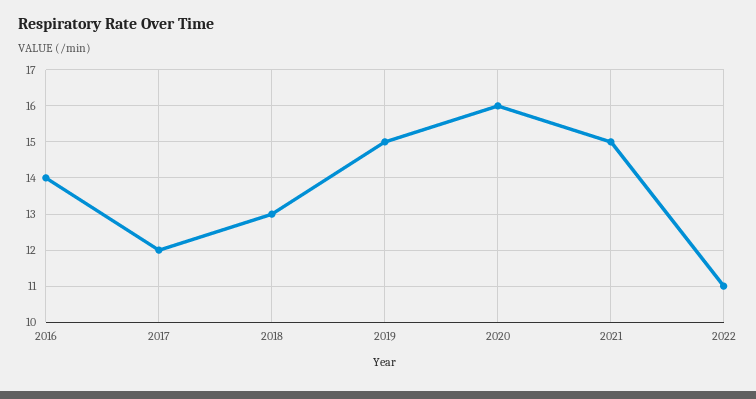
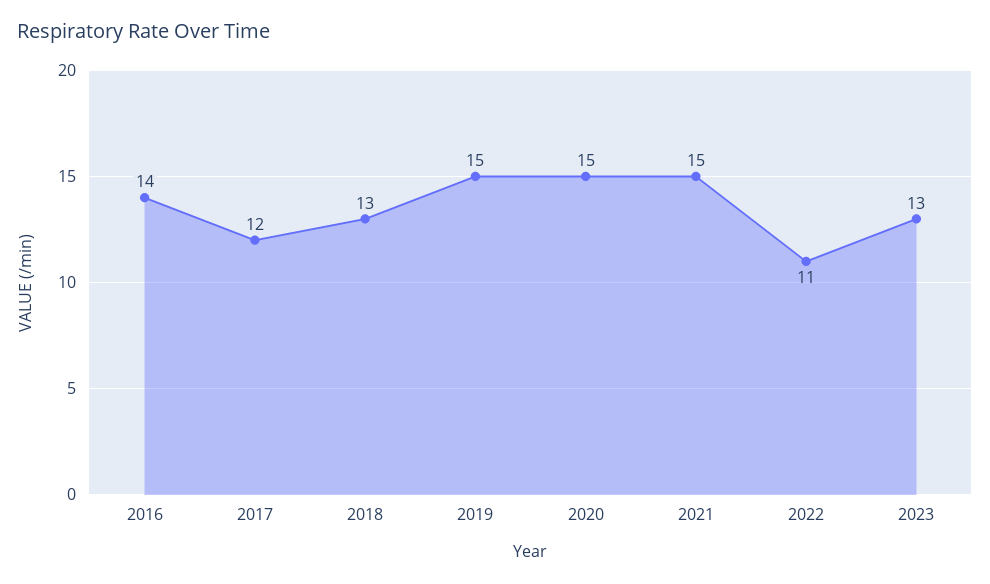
2020: 16 -> 15
2023: none -> 13

